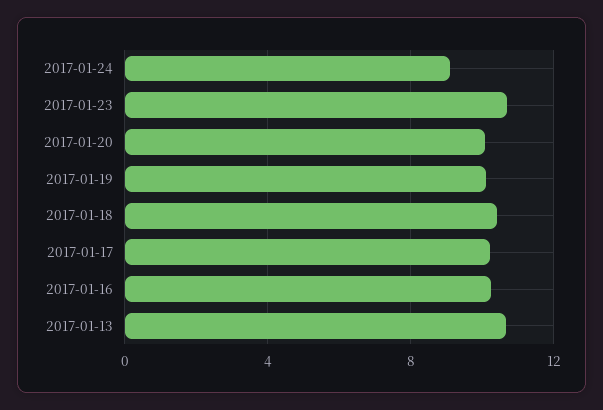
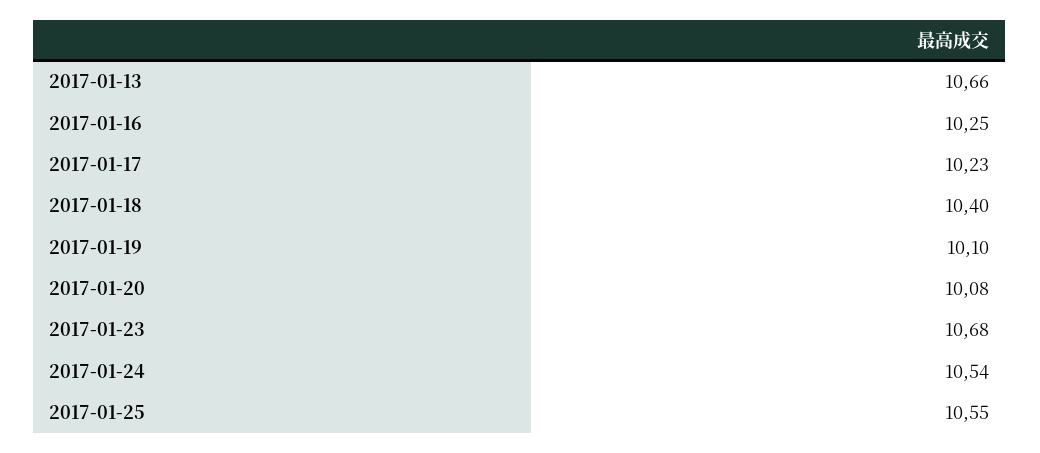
2017-01-24: 9 -> 10.54
2017-01-25: none -> 10.55

